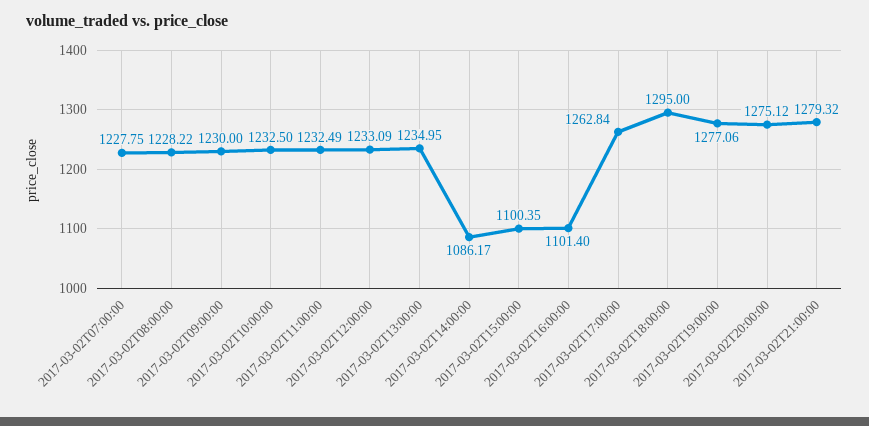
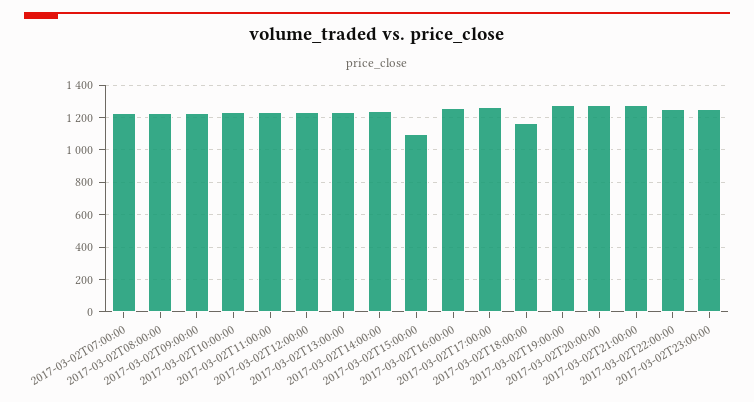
2017-03-02T14:00:00: 1086.17 -> 1250
2017-03-02T16:00:00: 1101.4 -> 1250
2017-03-02T18:00:00: 1295 -> 1150
2017-03-02T22:00:00: none -> 1250
2017-03-02T23:00:00: none -> 1250

